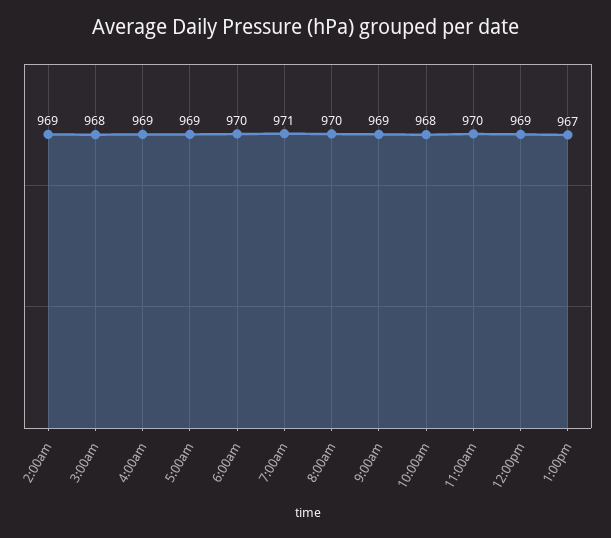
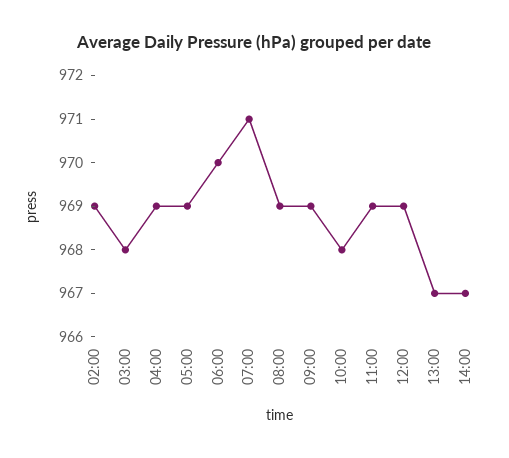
8:00am: 970 -> 969
11:00am: 970 -> 969
14:00: none -> 967

